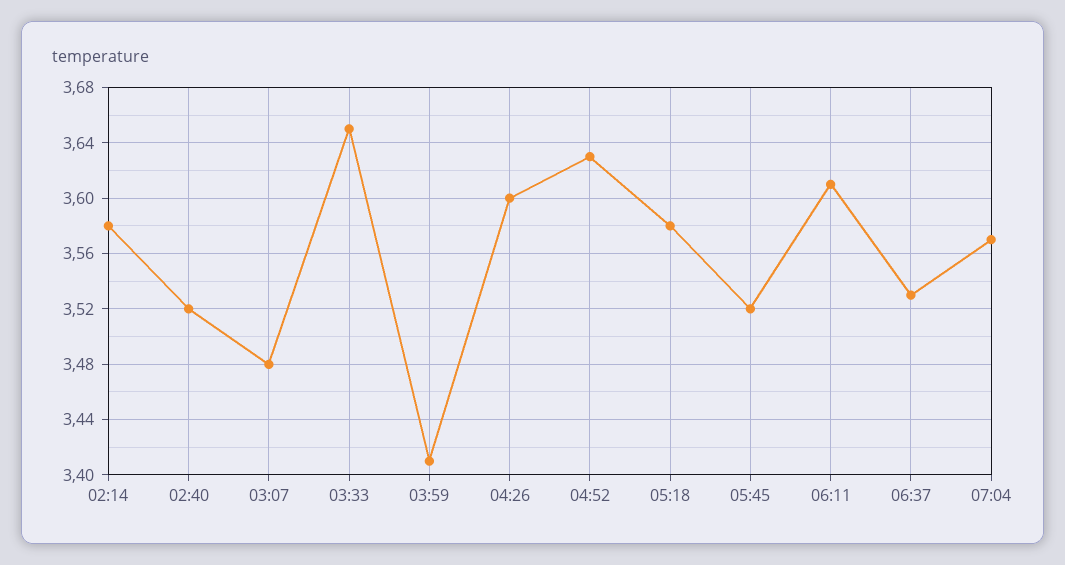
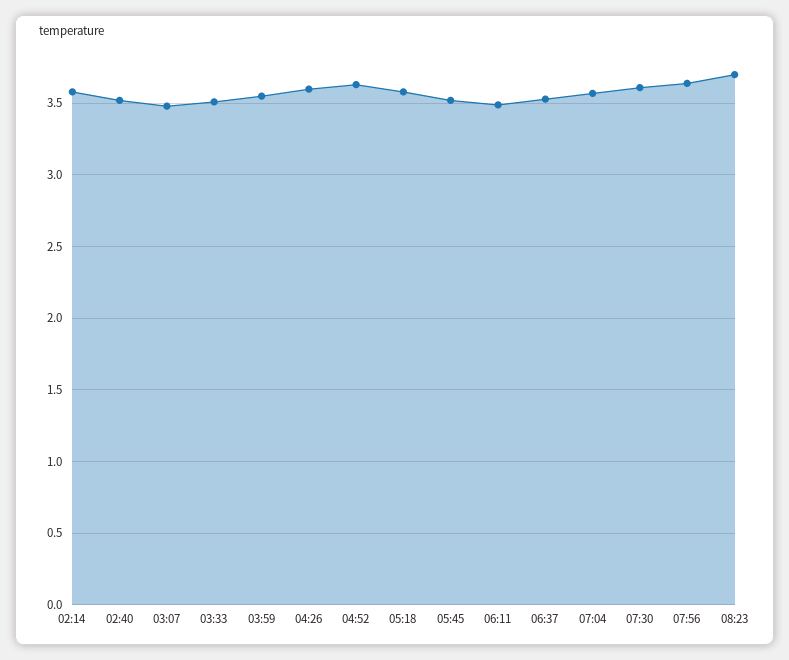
03:33: 3.65 -> 3.5
03:59: 3.41 -> 3.55
06:11: 3.61 -> 3.5
07:30: none -> 3.6
07:56: none -> 3.65
08:23: none -> 3.7

